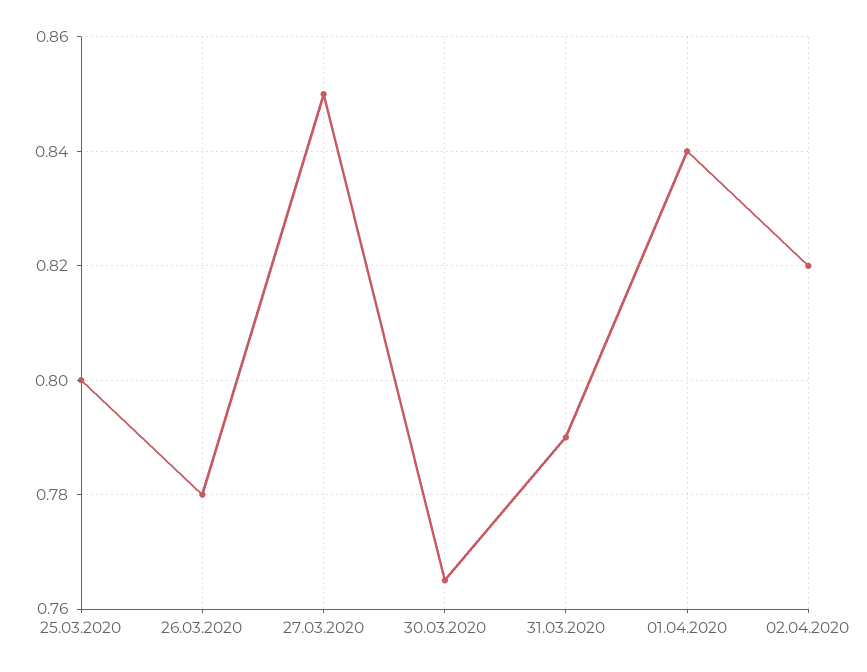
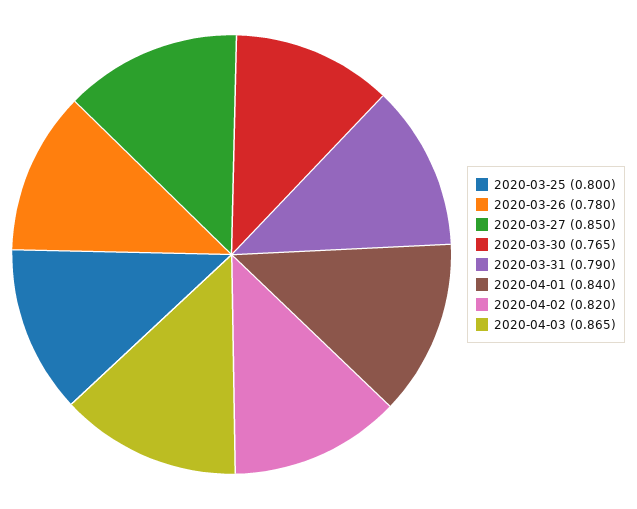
2020-04-03: none -> 0.865

